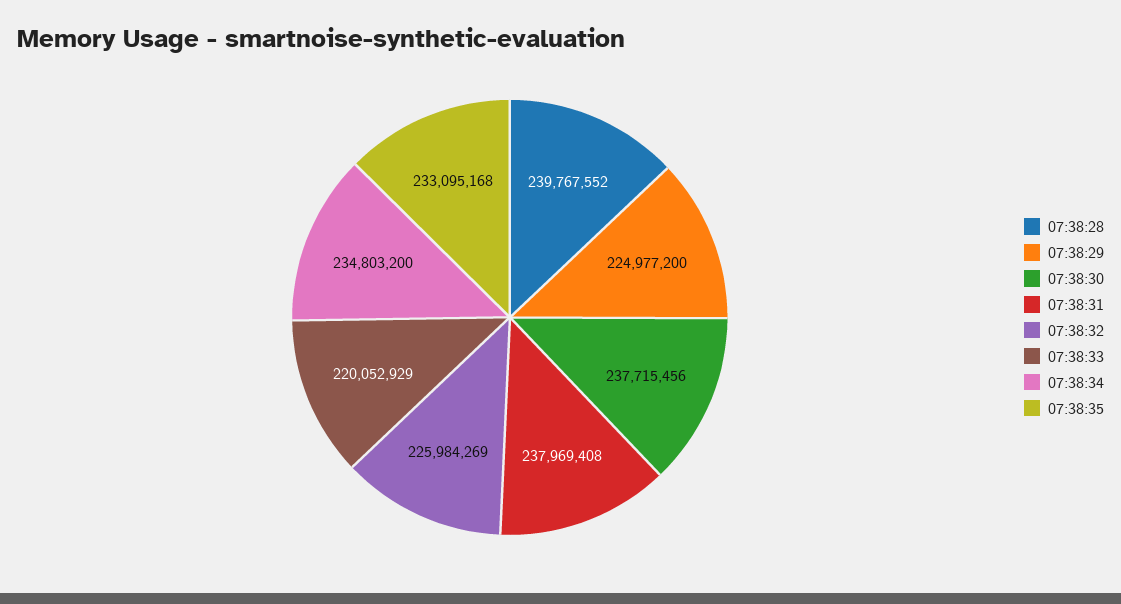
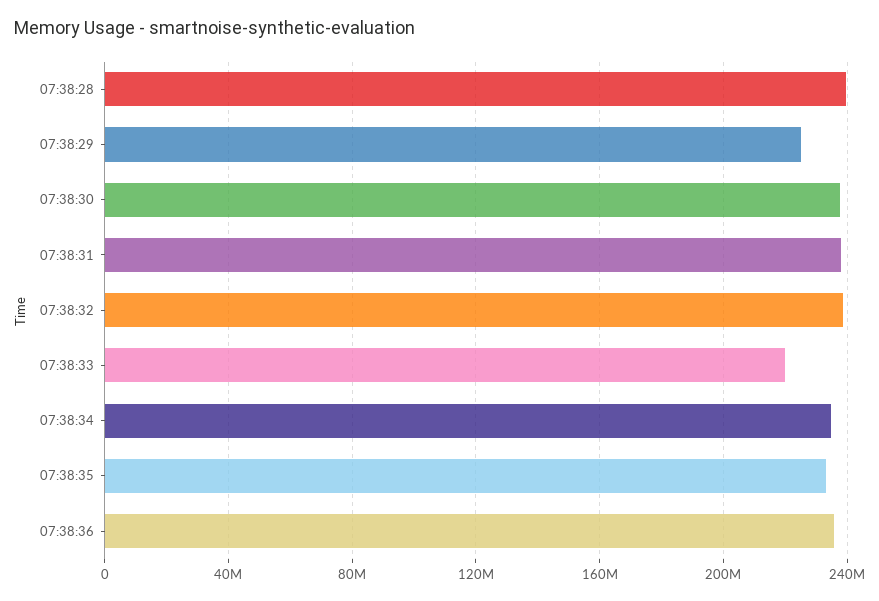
07:38:32: 225984269 -> 240000000
07:38:36: none -> 235000000

